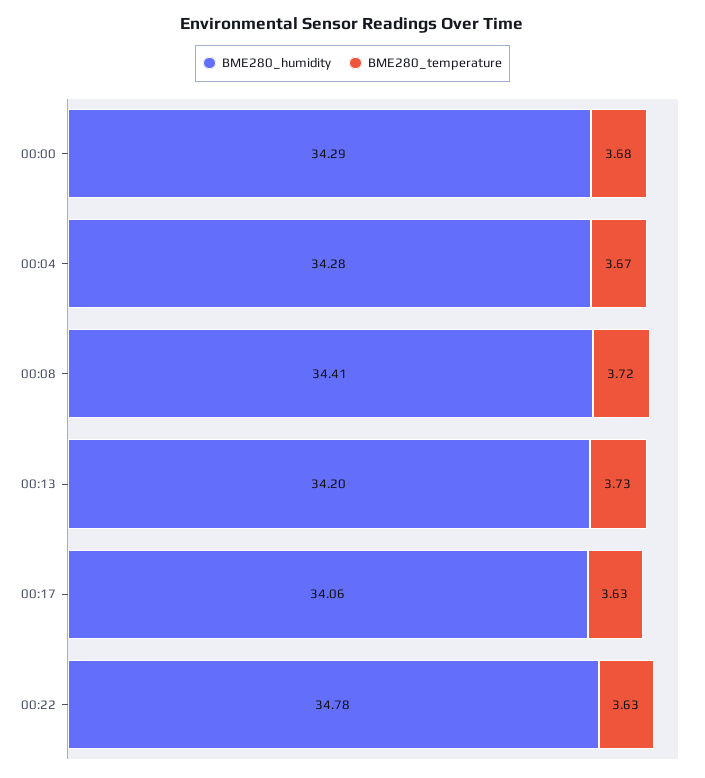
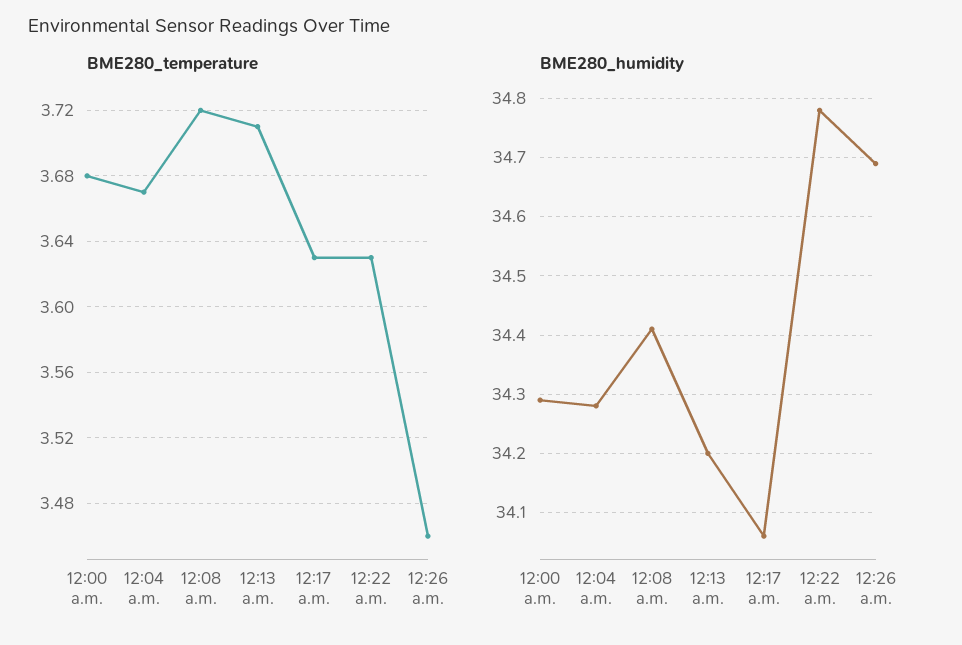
BME280_temperature, 00:13: 3.73 -> 3.71
BME280_temperature, 12:26 a.m.: none -> 3.46
BME280_humidity, 12:26 a.m.: none -> 34.7

